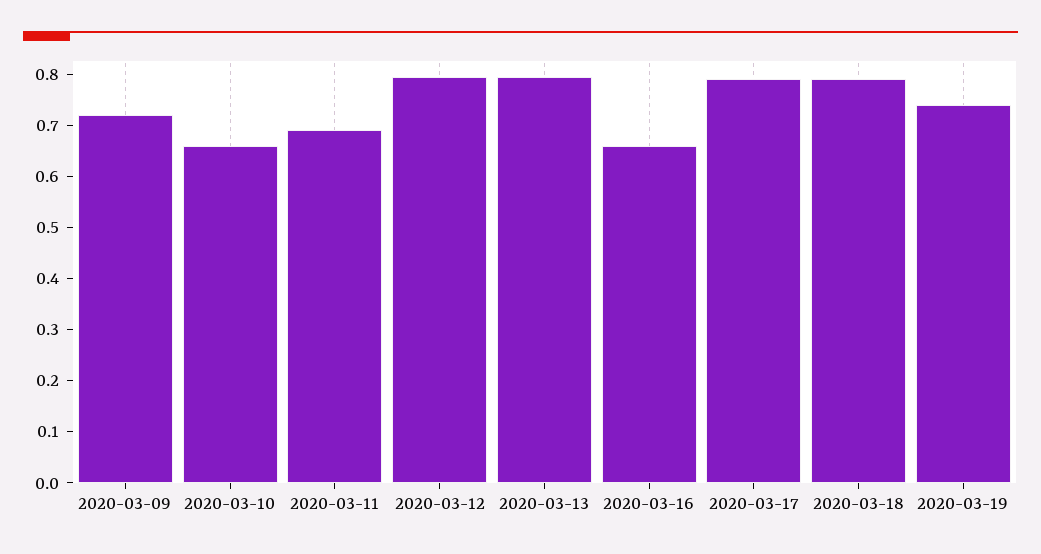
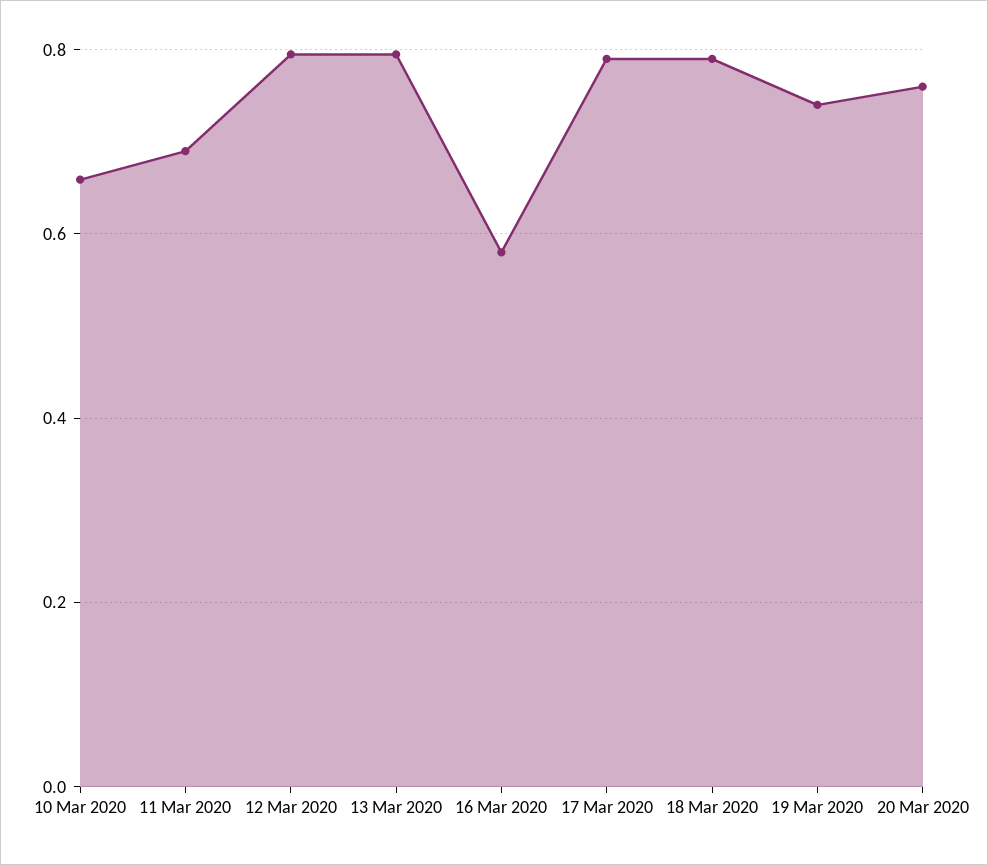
2020-03-09: 0.72 -> none
2020-03-16: 0.66 -> 0.58
20 Mar 2020: none -> 0.76

